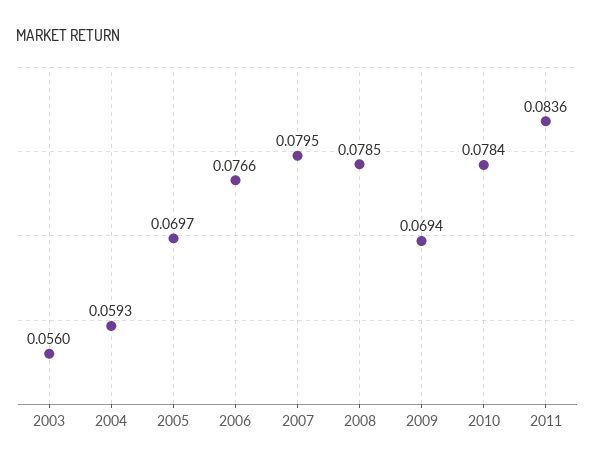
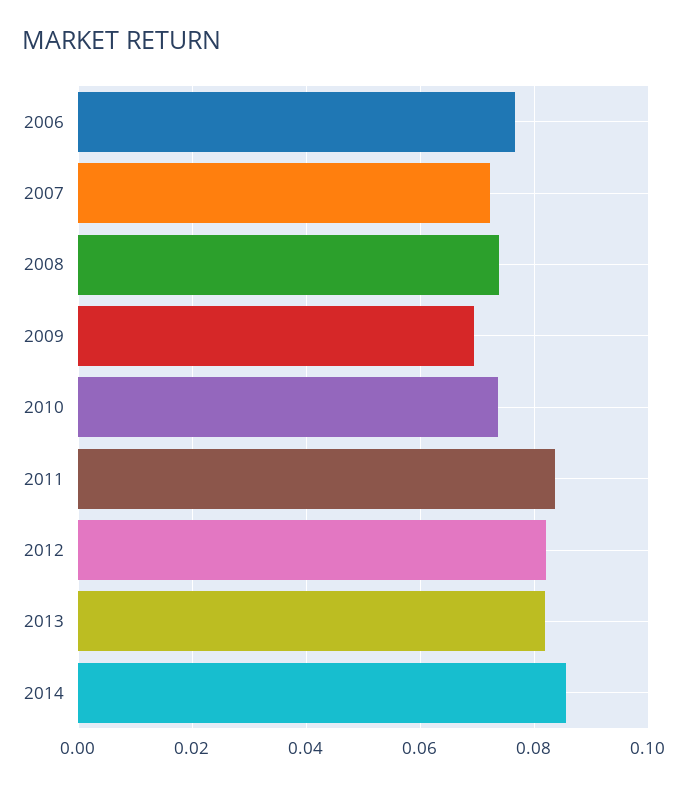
2003: 0.056 -> none
2004: 0.0593 -> none
2005: 0.0697 -> none
2007: 0.0795 -> 0.072
2008: 0.0785 -> 0.074
2010: 0.0784 -> 0.074
2012: none -> 0.082
2013: none -> 0.082
2014: none -> 0.086

